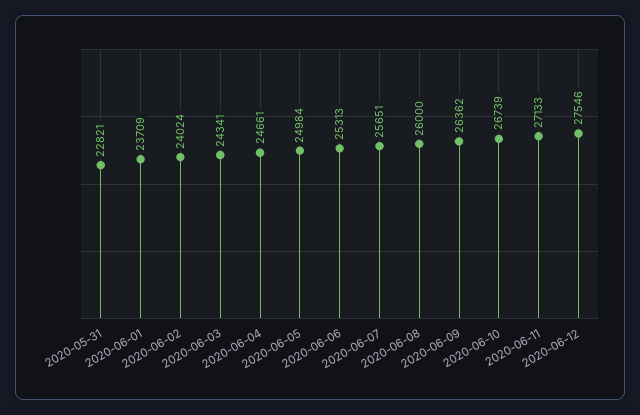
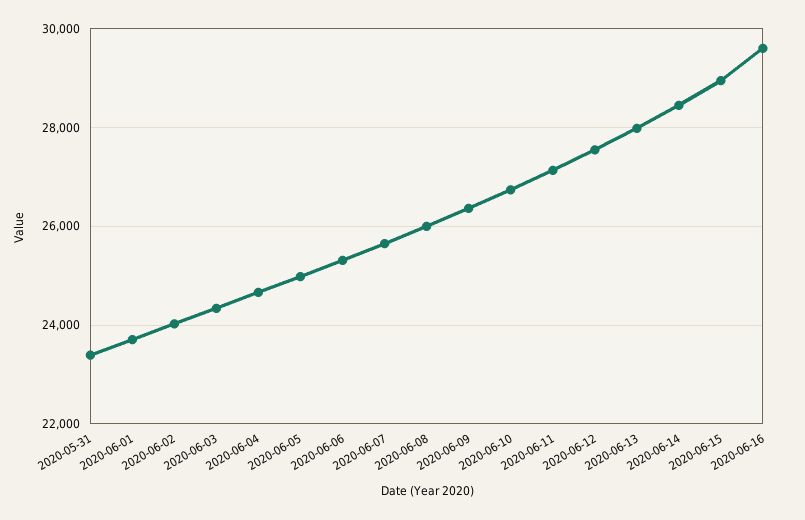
2020-05-31: 22821 -> 23400
2020-06-13: none -> 28000
2020-06-14: none -> 28400
2020-06-15: none -> 29000
2020-06-16: none -> 29600

